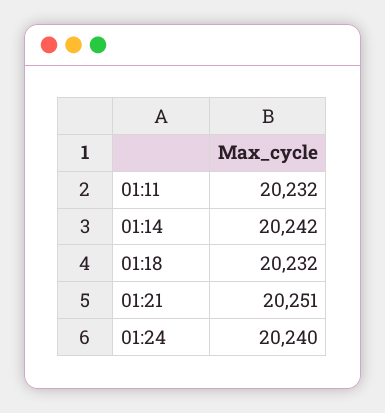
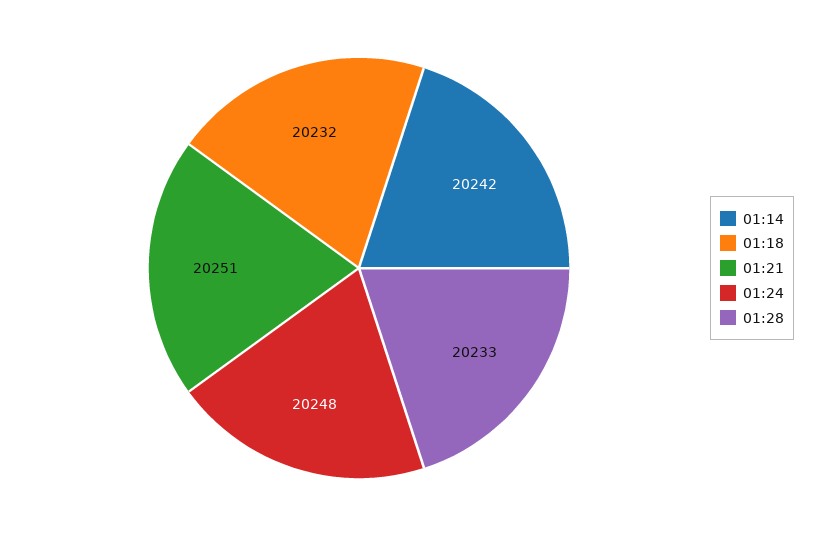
01:11: 20232 -> none
01:24: 20240 -> 20248
01:28: none -> 20233

